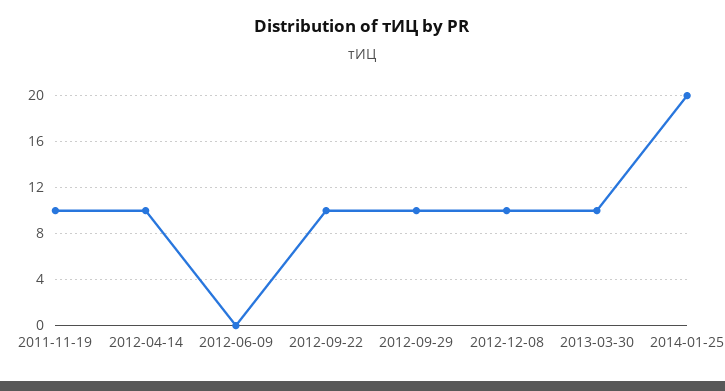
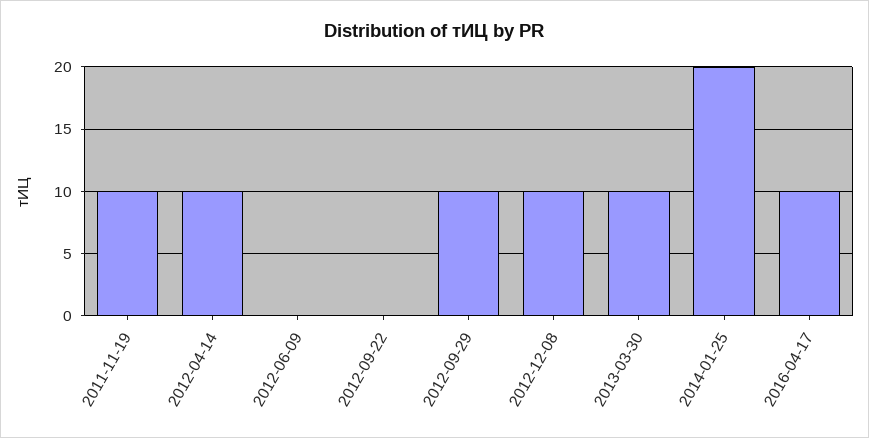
2012-09-22: 10 -> 0
2016-04-17: none -> 10

